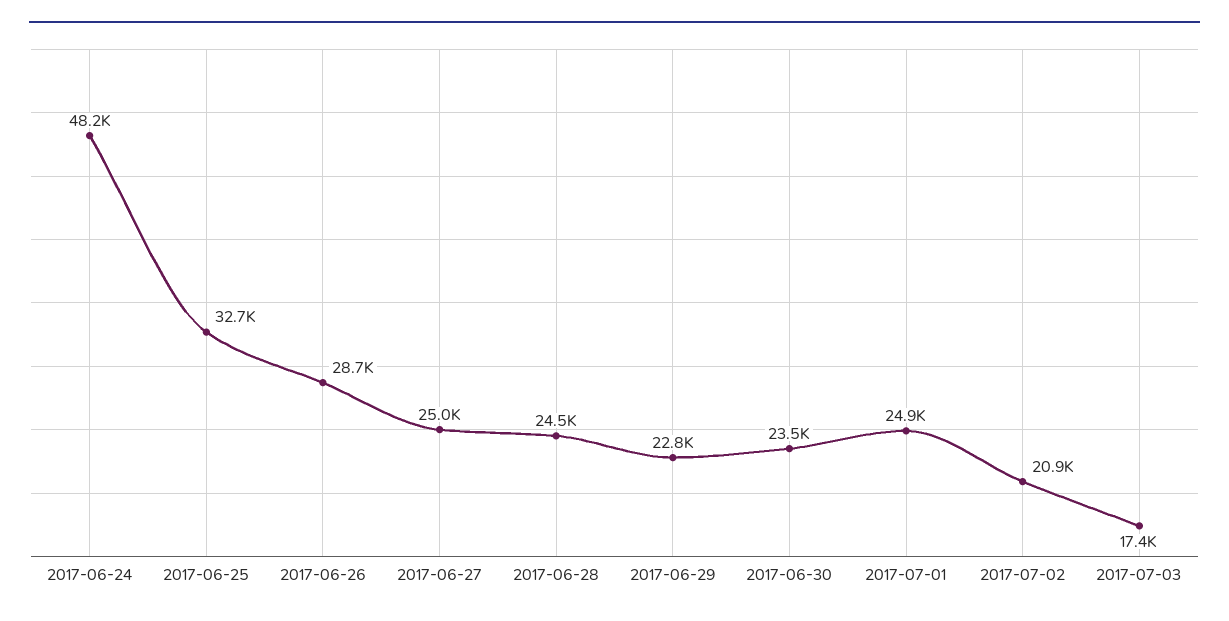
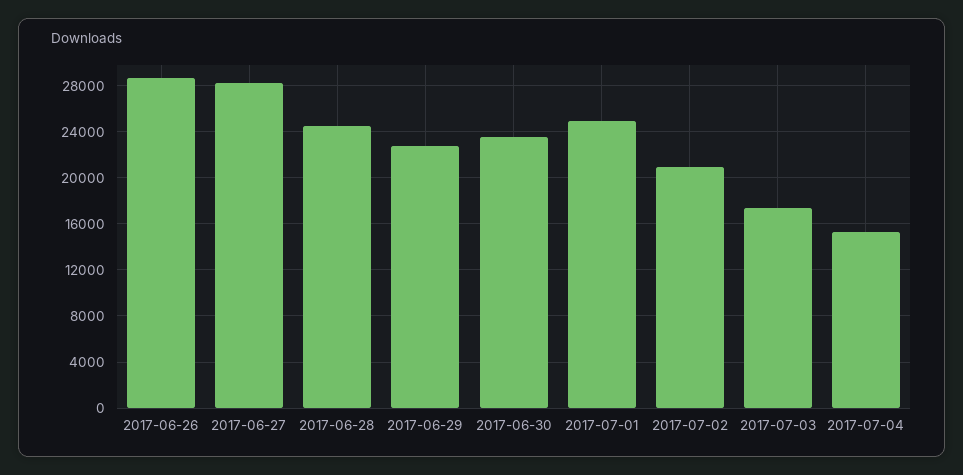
2017-06-24: 48200 -> none
2017-06-25: 32700 -> none
2017-06-27: 25000 -> 28000
2017-07-04: none -> 15000

